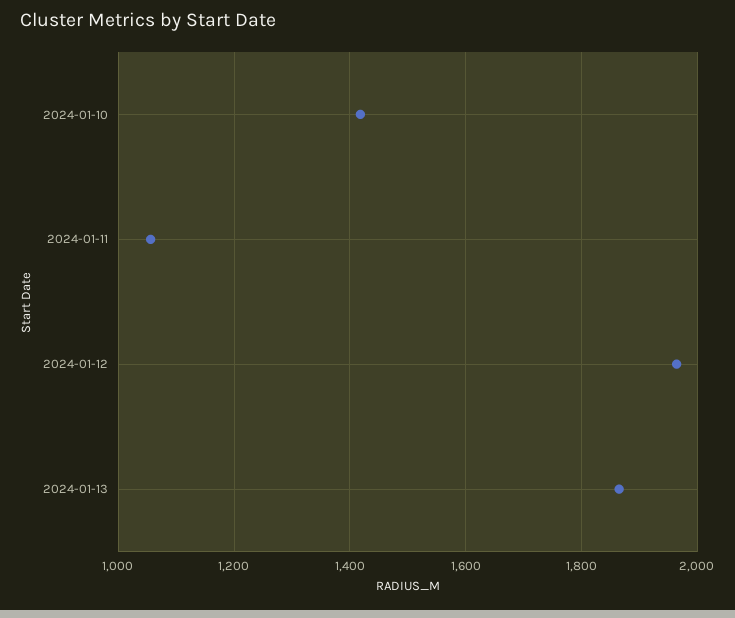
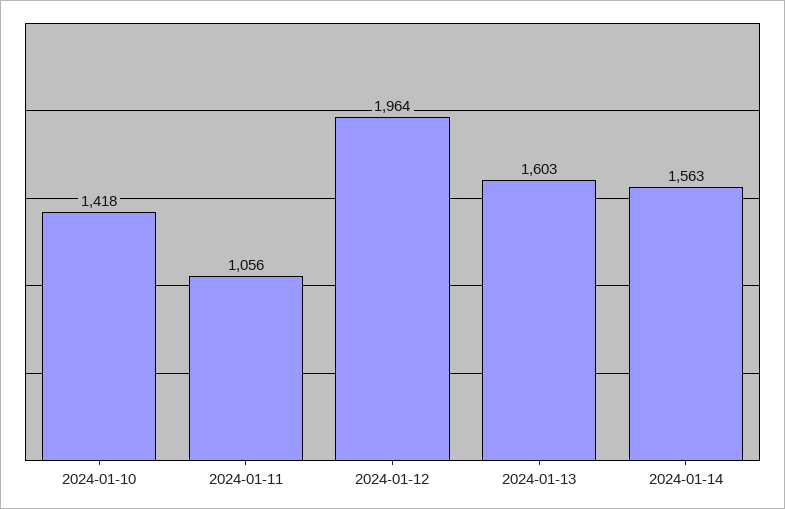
2024-01-13: 1860 -> 1603
2024-01-14: none -> 1563

